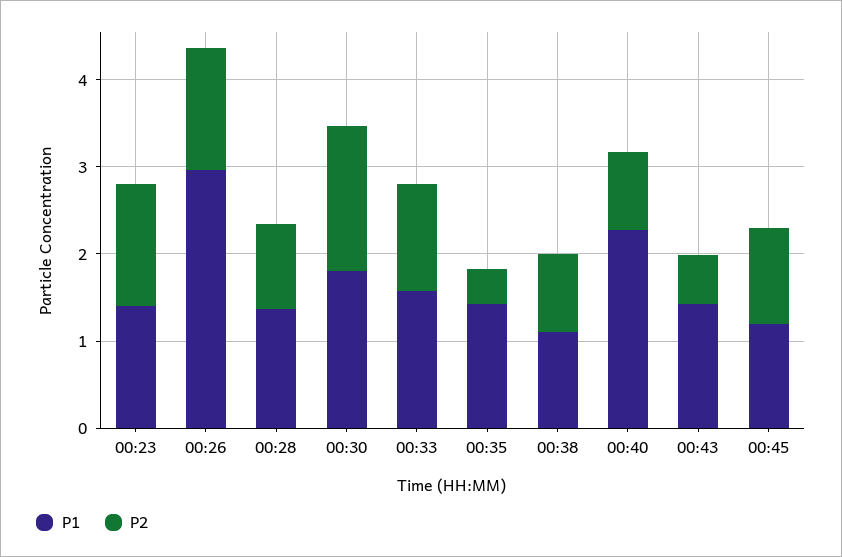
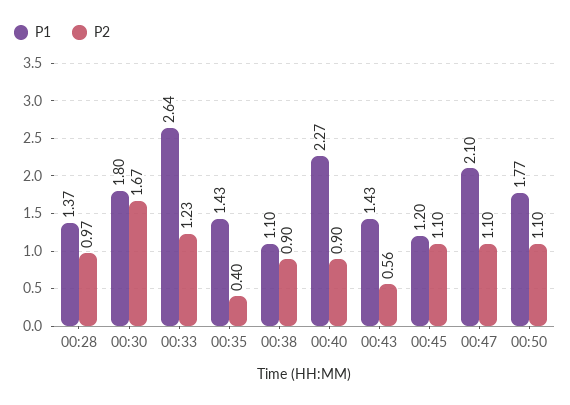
P1, 00:23: 1.4 -> none
P2, 00:23: 1.4 -> none
P1, 00:26: 3 -> none
P2, 00:26: 1.4 -> none
P1, 00:33: 1.6 -> 2.64
P1, 00:47: none -> 2.1
P2, 00:47: none -> 1.1
P1, 00:50: none -> 1.77
P2, 00:50: none -> 1.1

